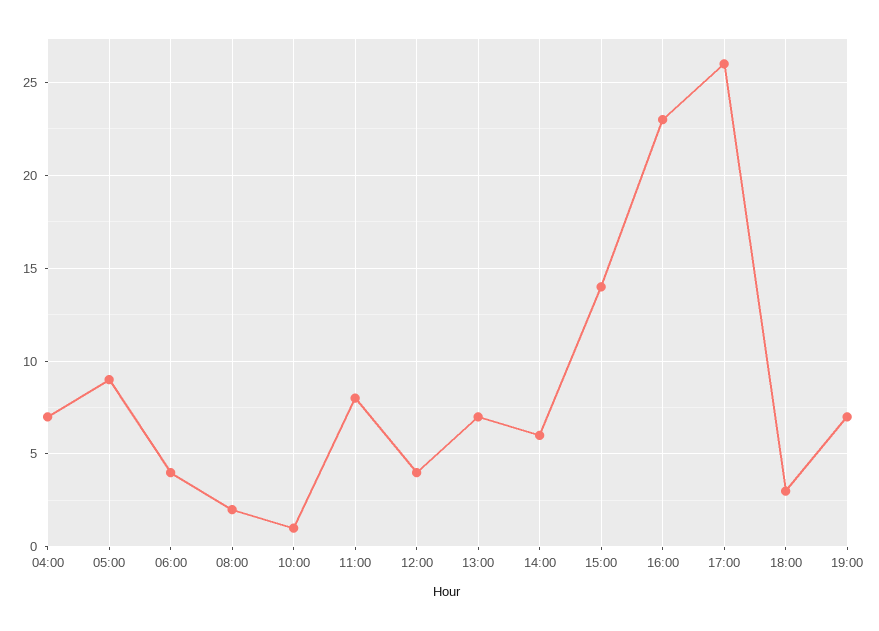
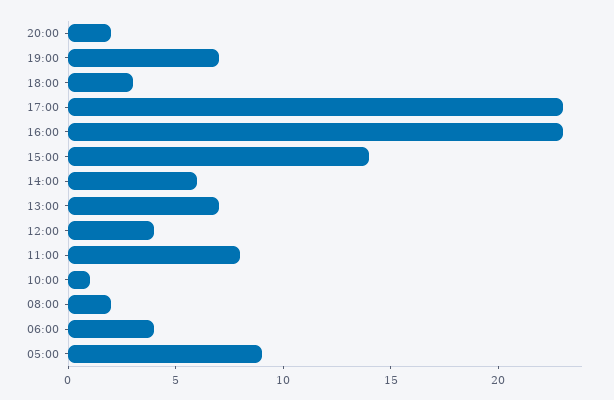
04:00: 7 -> none
17:00: 26 -> 23
20:00: none -> 2

